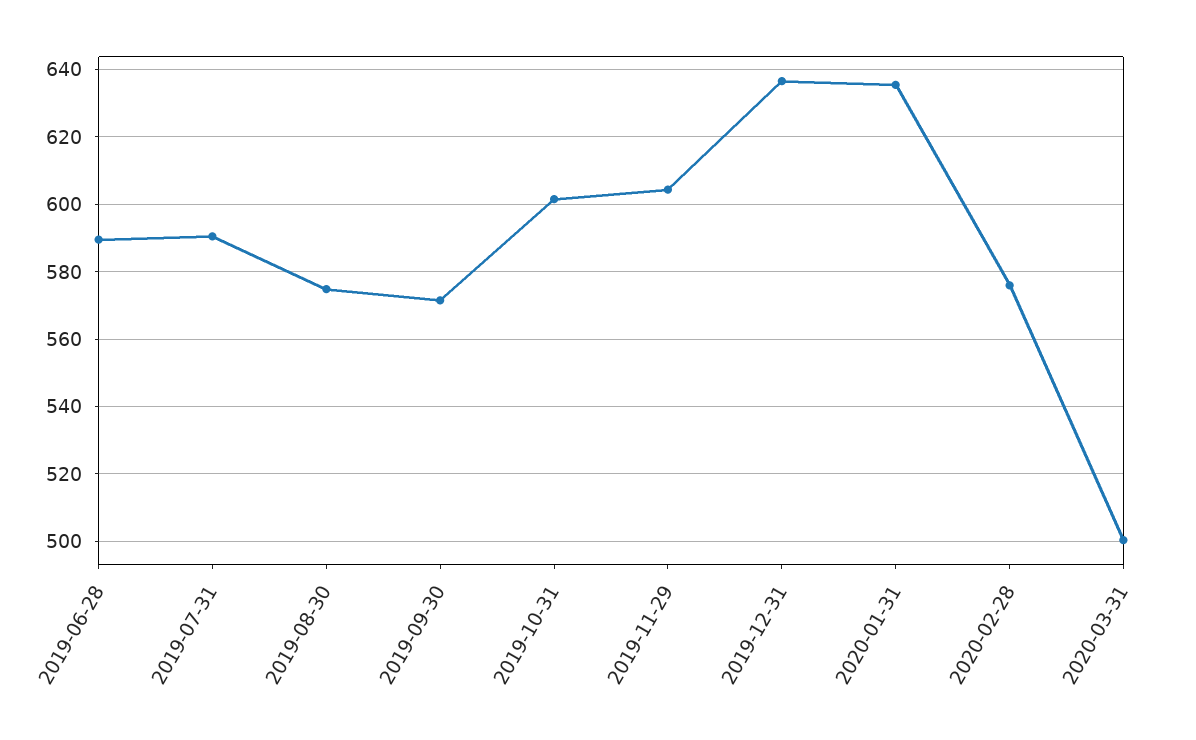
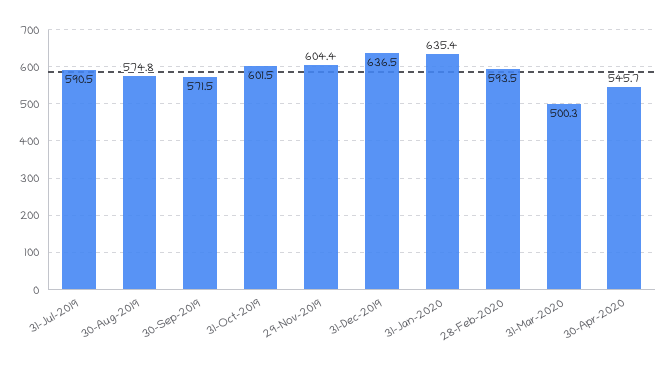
2019-06-28: 590 -> none
2020-02-28: 576 -> 593.5
30-Apr-2020: none -> 545.7

